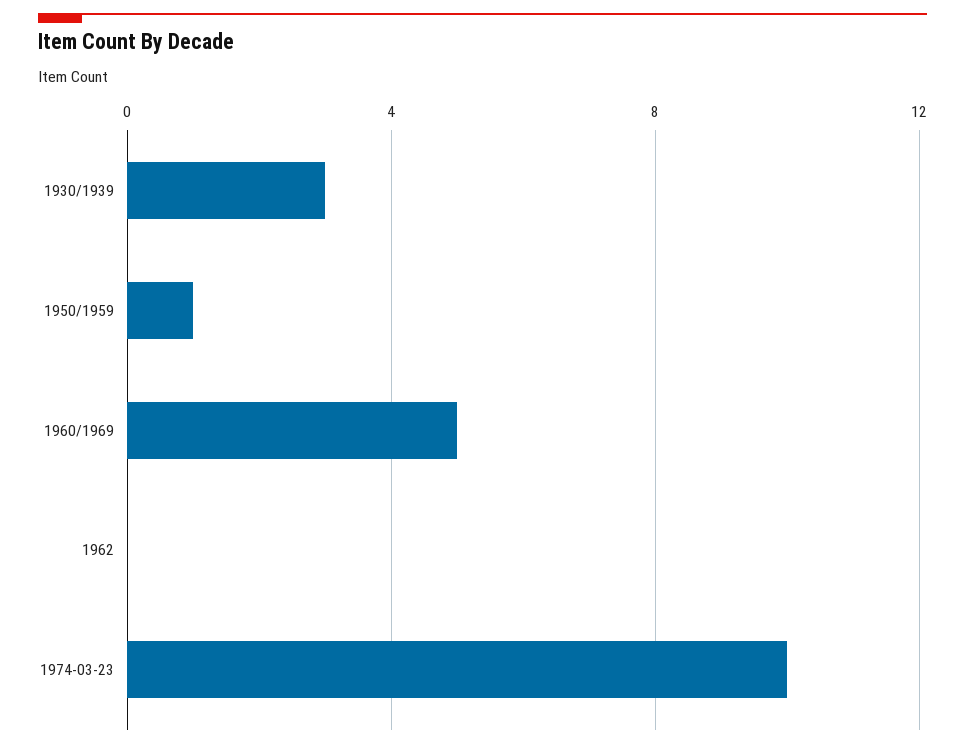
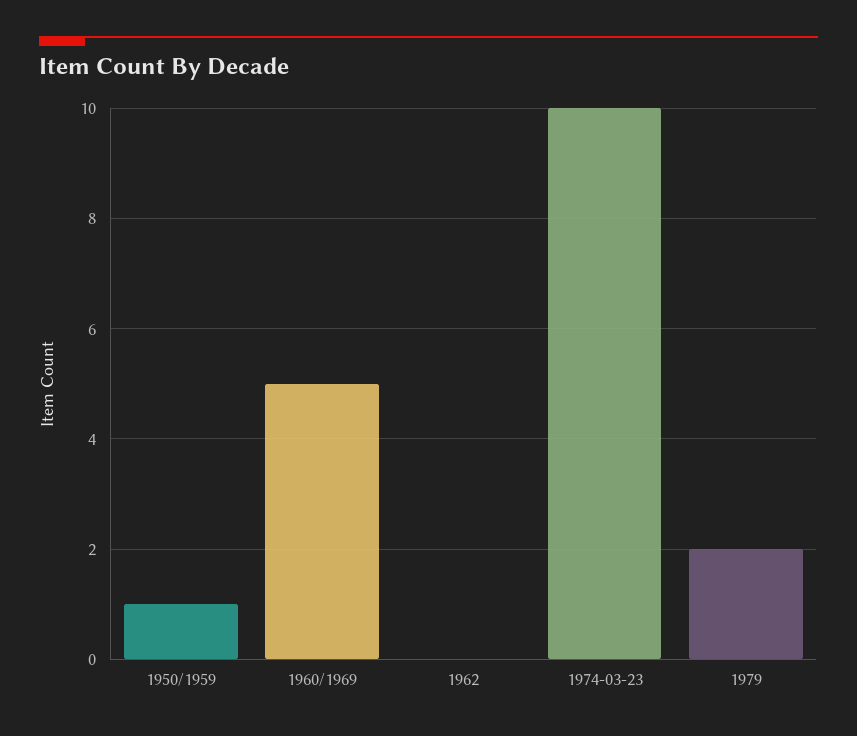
1930/1939: 3 -> none
1979: none -> 2

